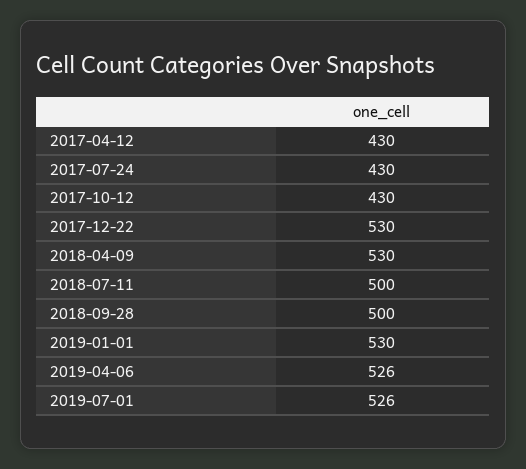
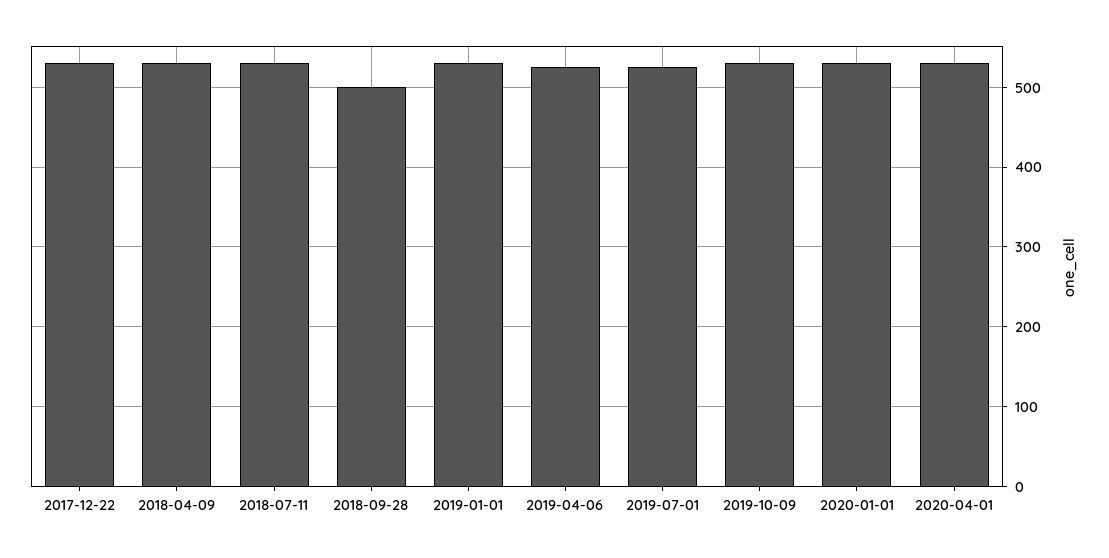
2017-04-12: 430 -> none
2017-07-24: 430 -> none
2017-10-12: 430 -> none
2018-07-11: 500 -> 530
2019-10-09: none -> 530
2020-01-01: none -> 530
2020-04-01: none -> 530

